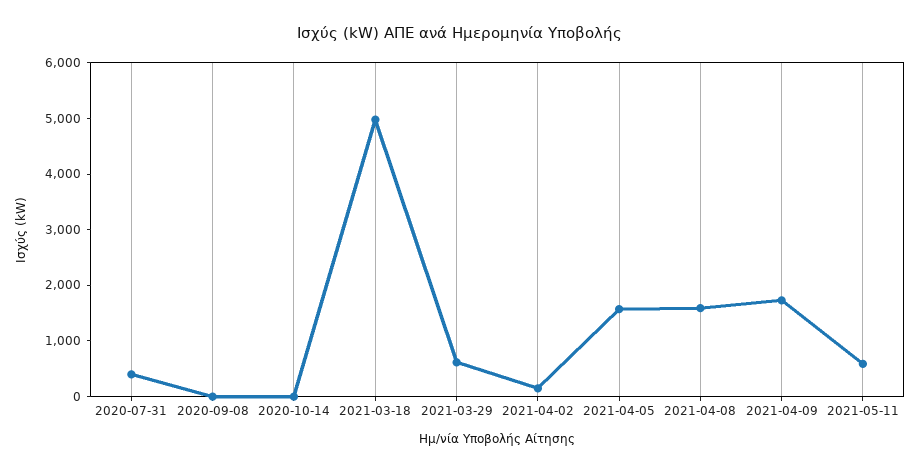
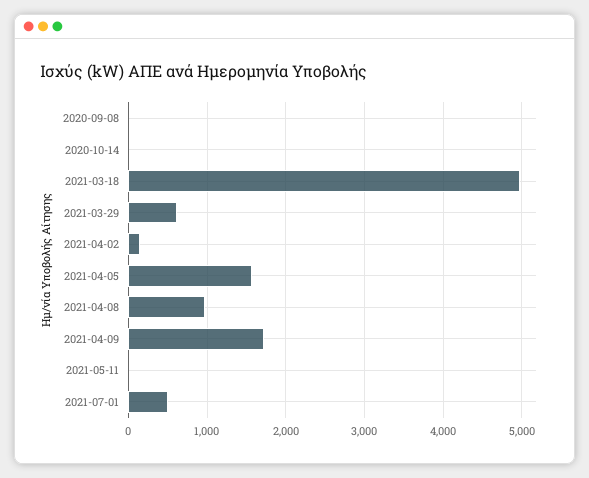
2020-07-31: 400 -> none
2021-04-08: 1600 -> 1000
2021-05-11: 600 -> 0
2021-07-01: none -> 500

